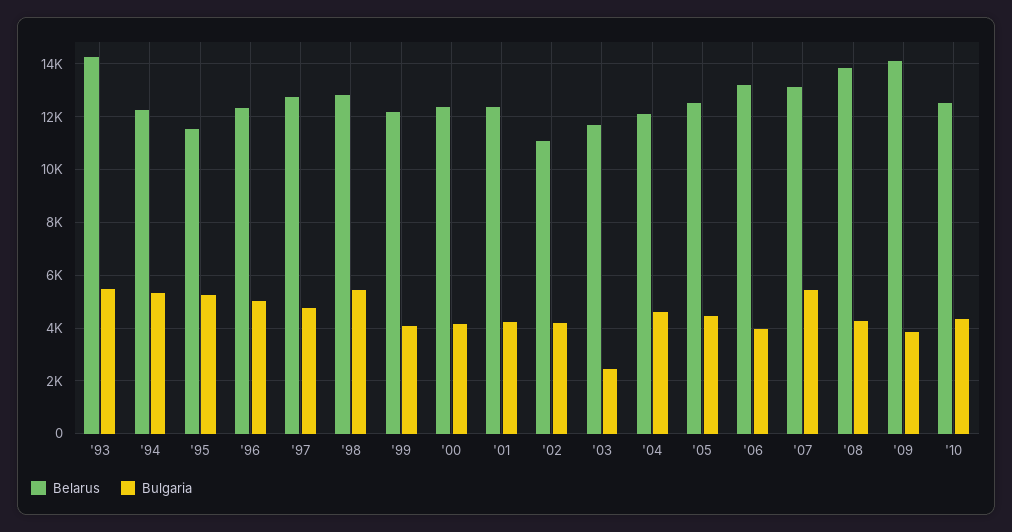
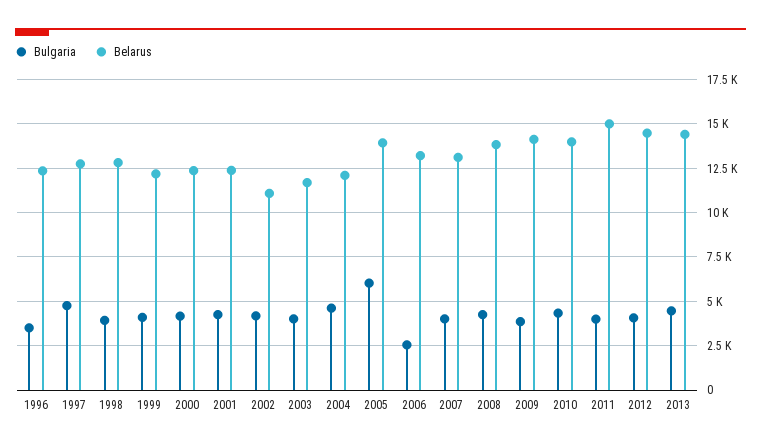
Belarus, '93: 14250 -> none
Bulgaria, '93: 5500 -> none
Belarus, '94: 12250 -> none
Bulgaria, '94: 5250 -> none
Belarus, '95: 11500 -> none
Bulgaria, '95: 5250 -> none
Bulgaria, '96: 5000 -> 3500
Bulgaria, '98: 5500 -> 4000
Bulgaria, '03: 2500 -> 4000
Belarus, '05: 12500 -> 14000
Bulgaria, '05: 4500 -> 6000
Bulgaria, '06: 4000 -> 2500
Bulgaria, '07: 5500 -> 4000
Belarus, '10: 12500 -> 14000
Bulgaria, 2011: none -> 4000
Belarus, 2011: none -> 15000
Bulgaria, 2012: none -> 4000
Belarus, 2012: none -> 14500
Bulgaria, 2013: none -> 4500
Belarus, 2013: none -> 14500

